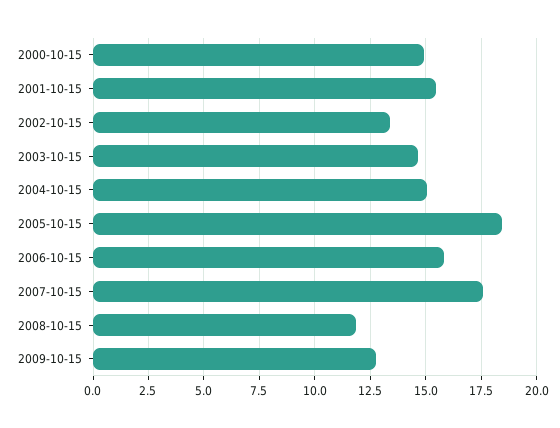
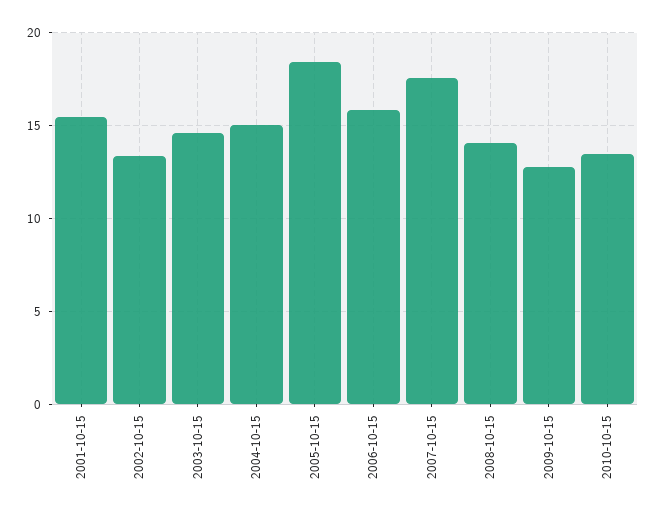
2000-10-15: 15 -> none
2008-10-15: 12 -> 14
2010-10-15: none -> 13.5

